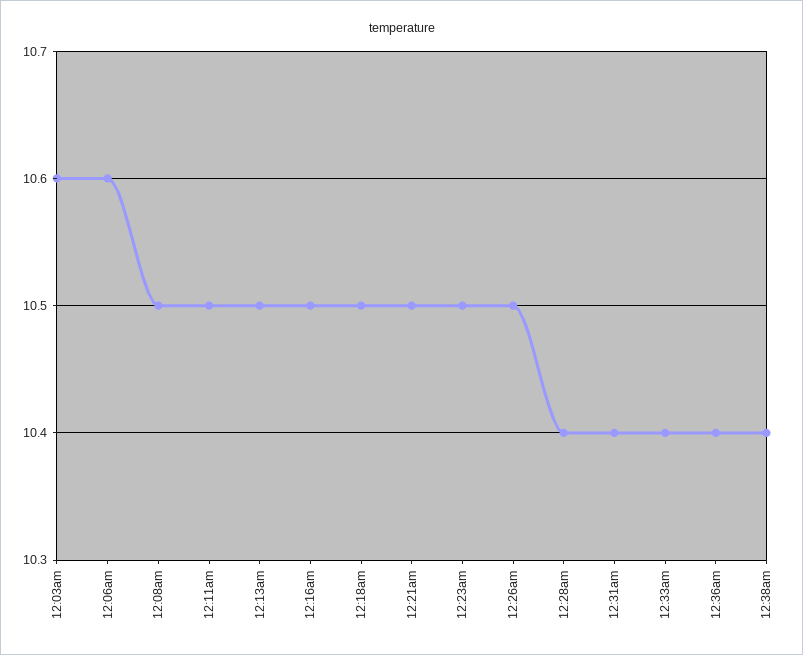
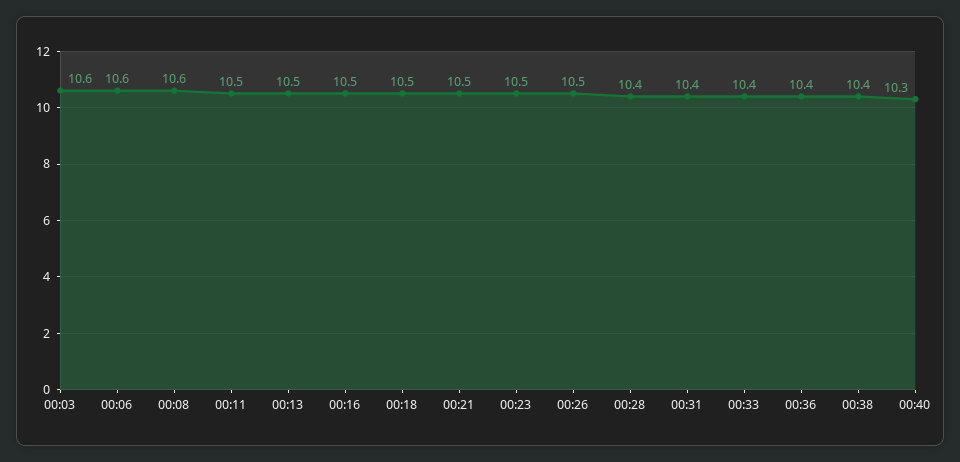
12:08am: 10.5 -> 10.6
00:40: none -> 10.3

